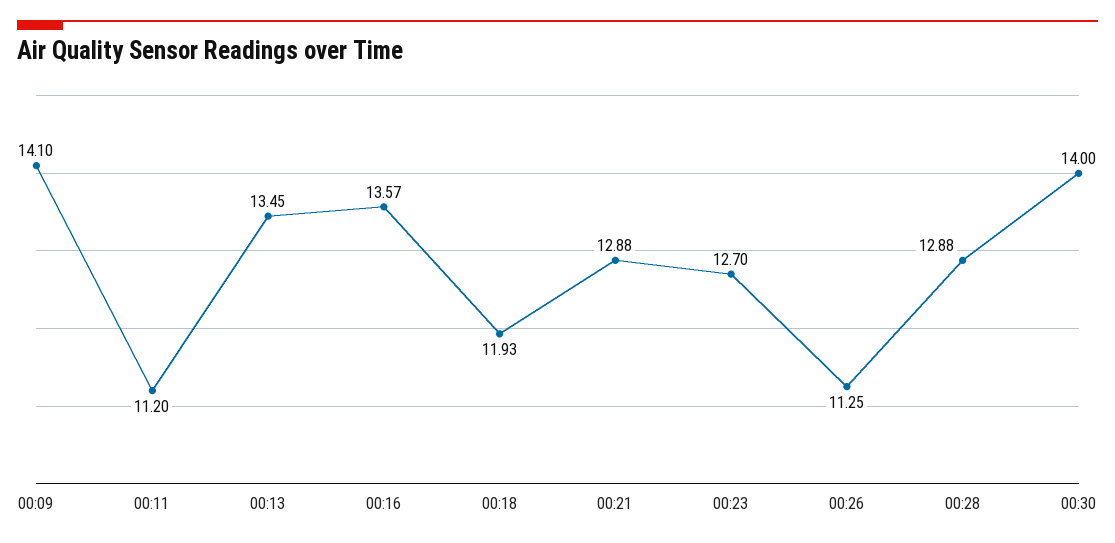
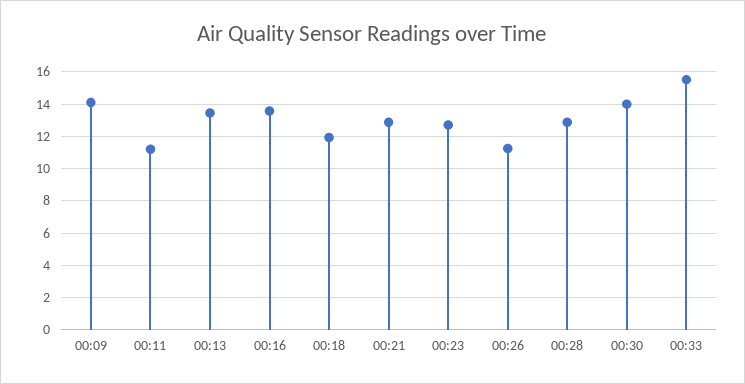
00:33: none -> 15.5

